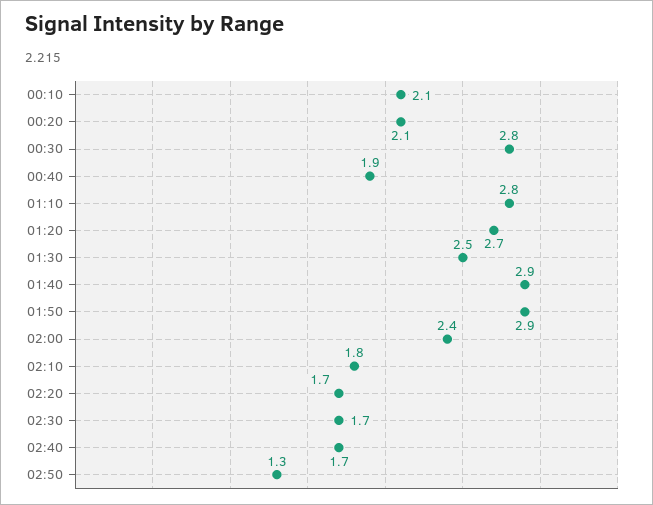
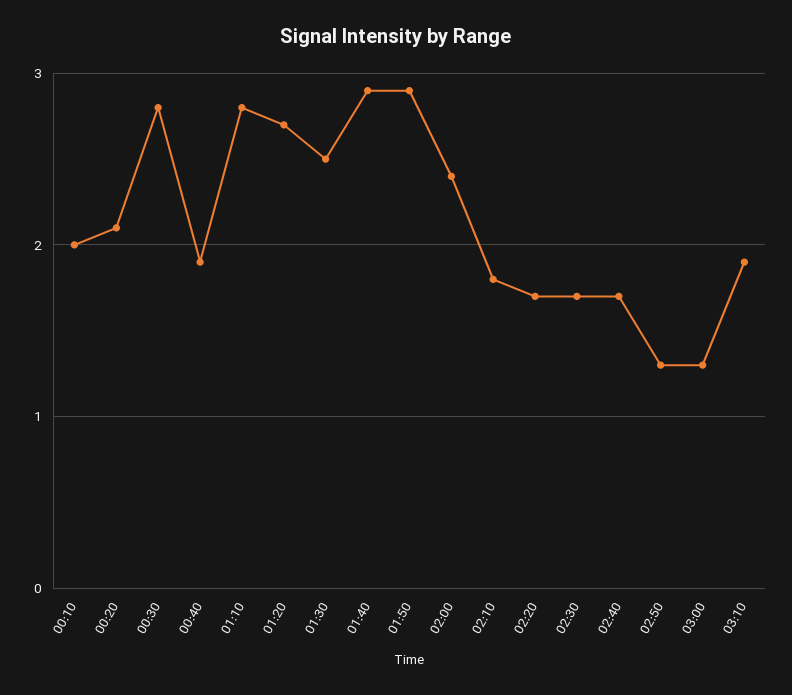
00:10: 2.1 -> 2
03:00: none -> 1.3
03:10: none -> 1.9

